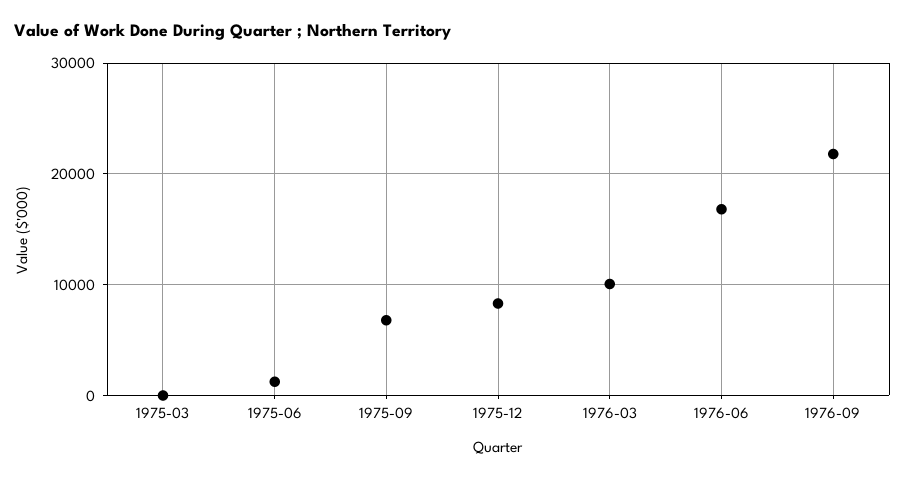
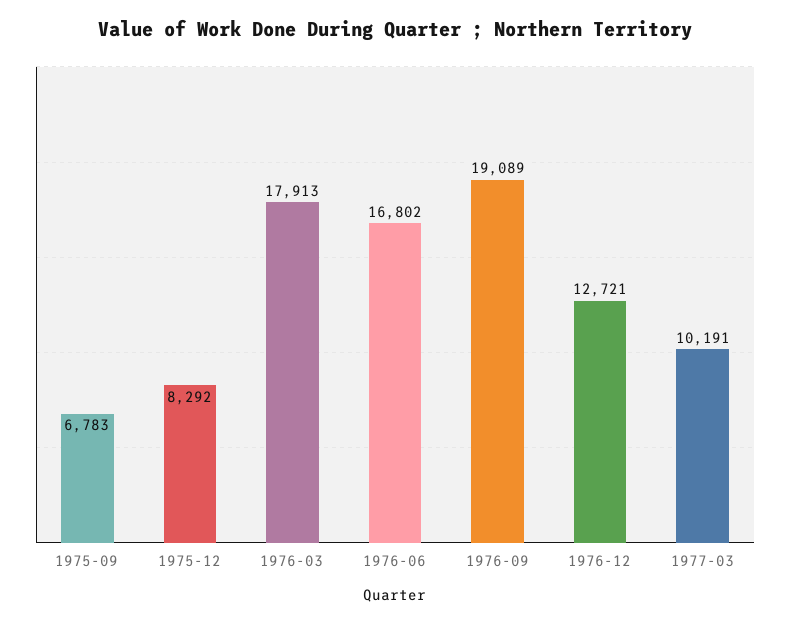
1975-03: 0 -> none
1975-06: 1000 -> none
1976-03: 10000 -> 17913
1976-09: 22000 -> 19089
1976-12: none -> 12721
1977-03: none -> 10191

